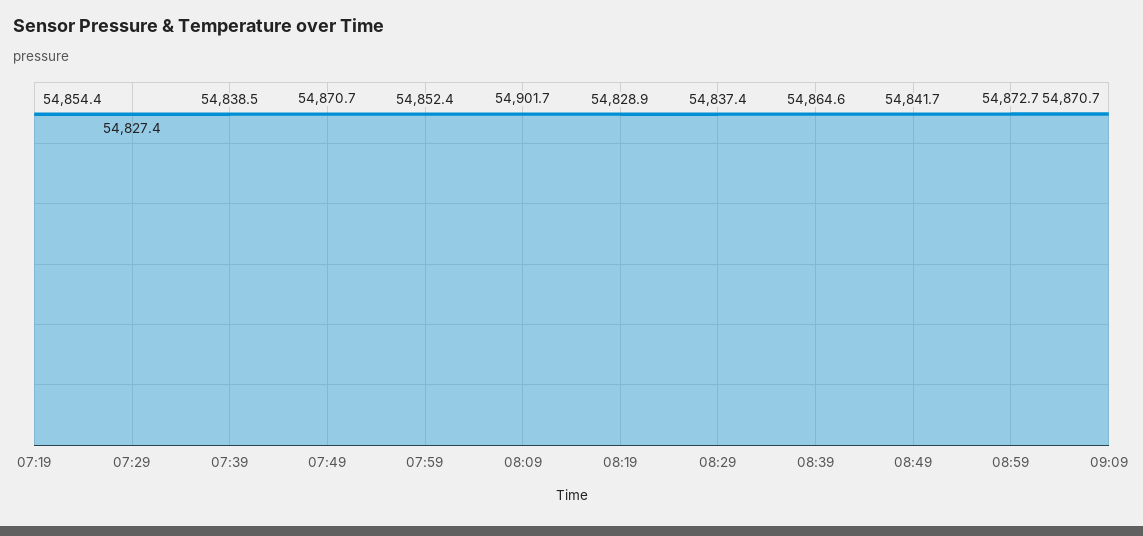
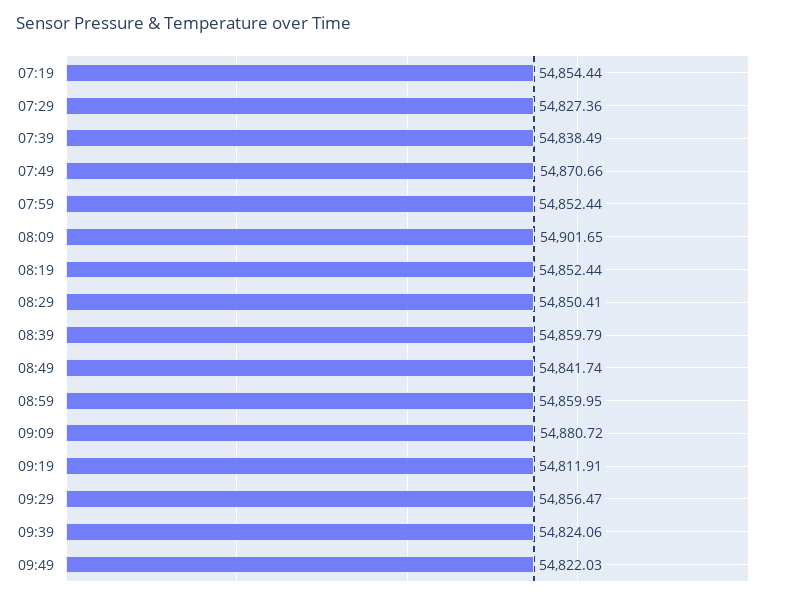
08:19: 54828.9 -> 54852.44
08:29: 54837.4 -> 54850.41
08:39: 54864.6 -> 54859.79
08:59: 54872.7 -> 54859.95
09:09: 54870.7 -> 54880.72
09:19: none -> 54811.91
09:29: none -> 54856.47
09:39: none -> 54824.06
09:49: none -> 54822.03

